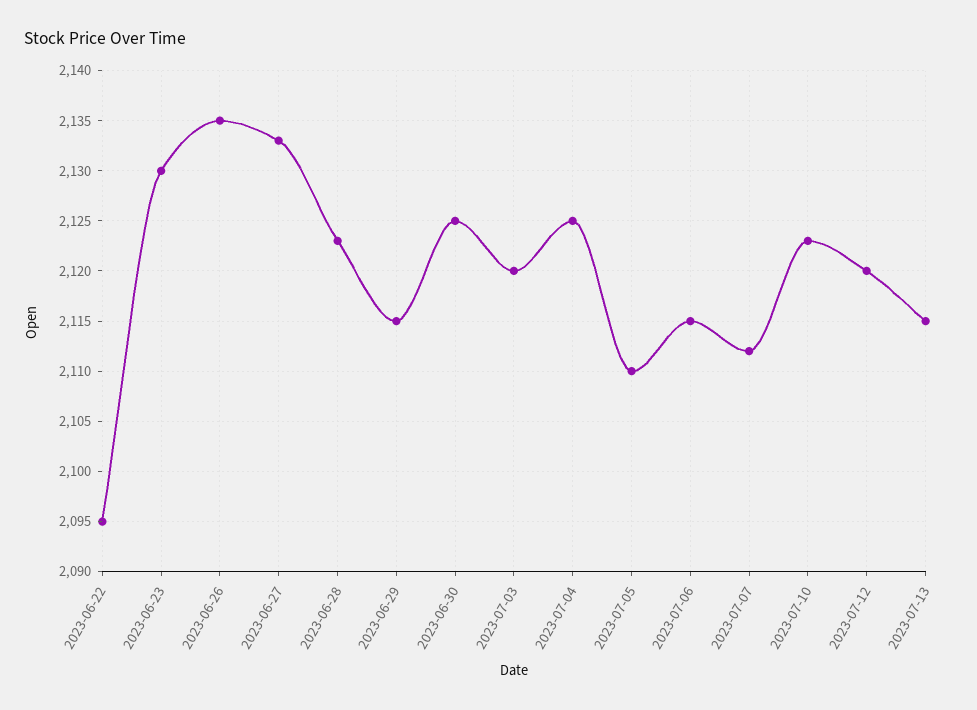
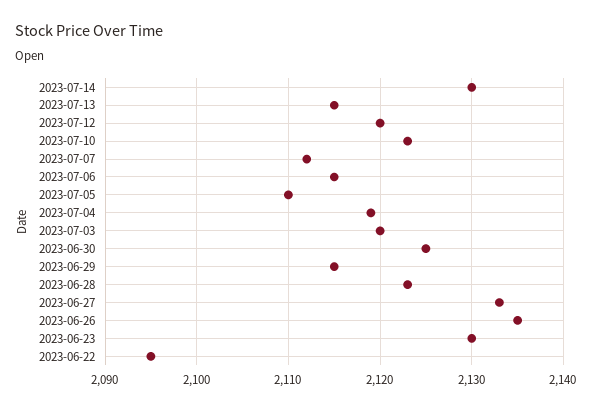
2023-07-04: 2125 -> 2119
2023-07-14: none -> 2130

